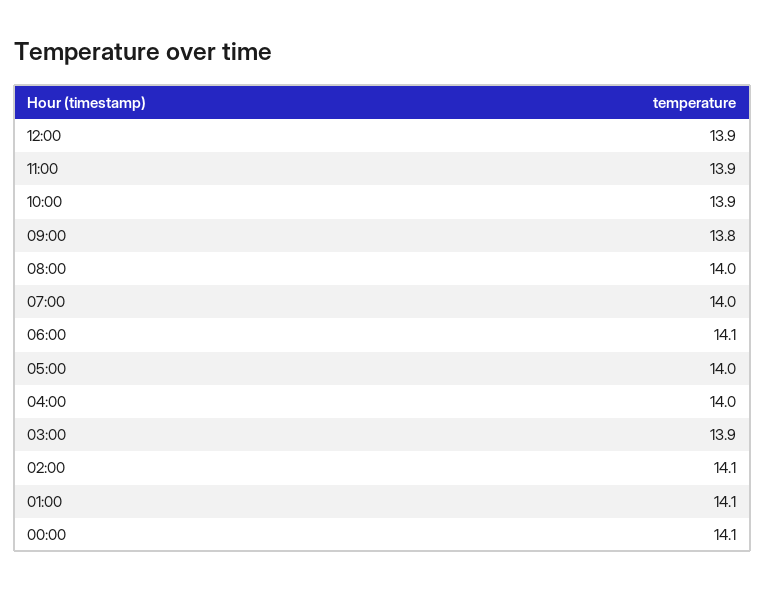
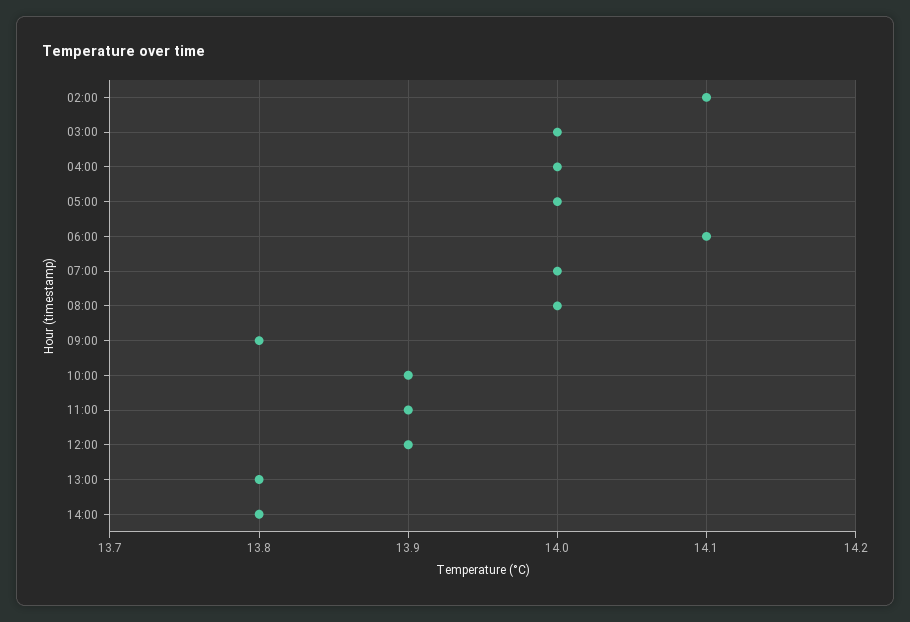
03:00: 13.9 -> 14
01:00: 14.1 -> none
00:00: 14.1 -> none
13:00: none -> 13.8
14:00: none -> 13.8

